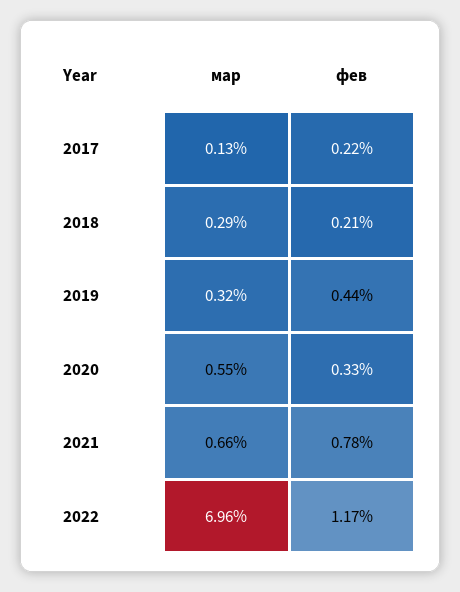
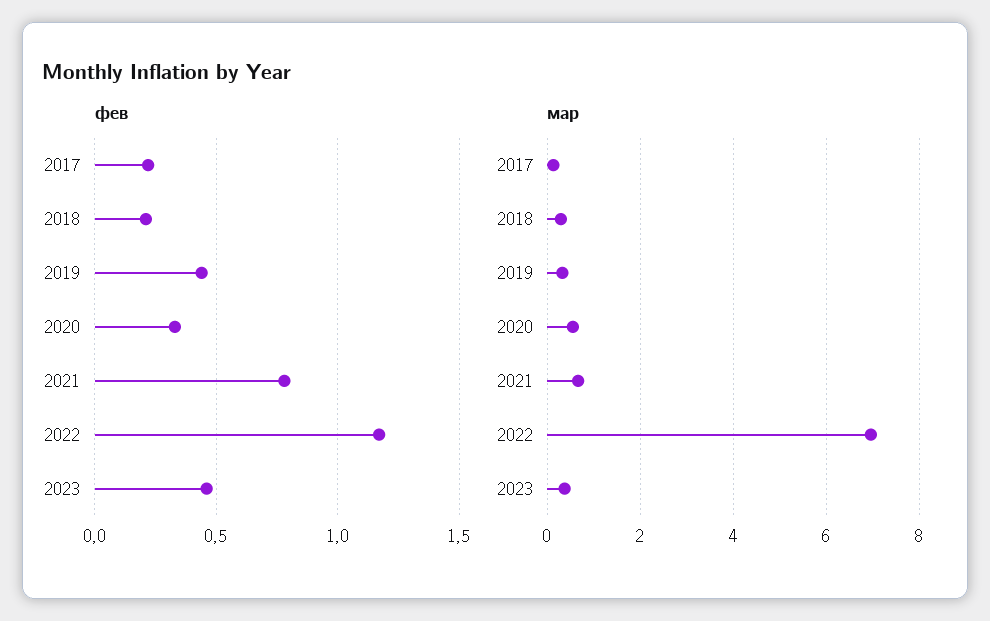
фев, 2023: none -> 0.45
мар, 2023: none -> 0.4

